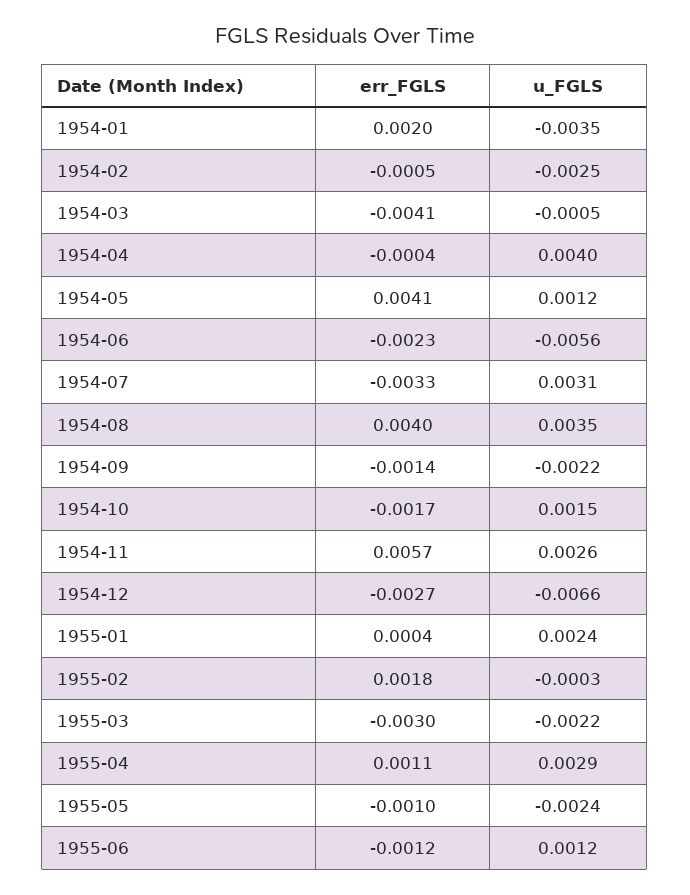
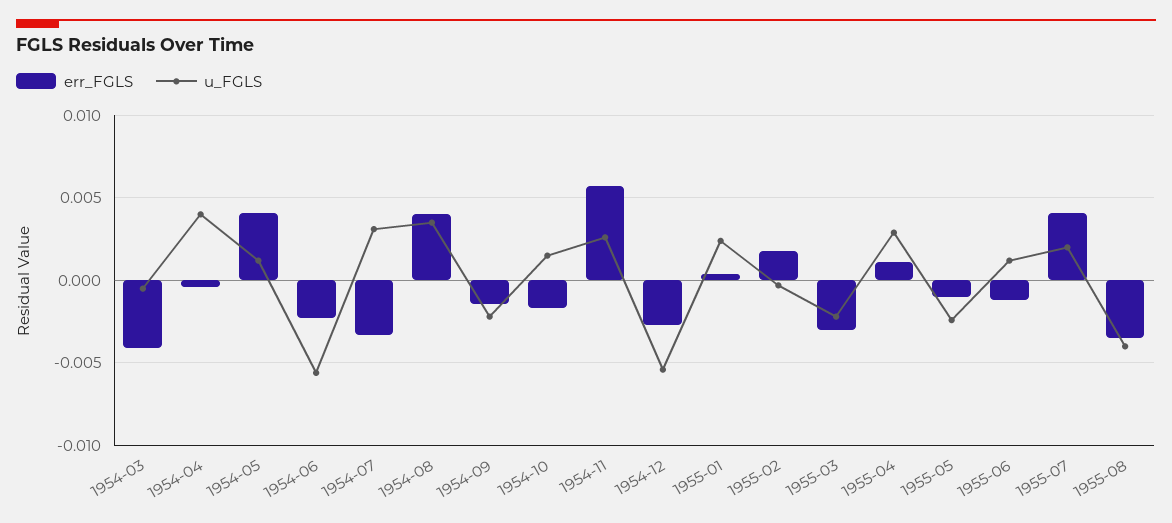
err_FGLS, 1954-01: 0.002 -> none
u_FGLS, 1954-01: -0.0035 -> none
err_FGLS, 1954-02: -0.0005 -> none
u_FGLS, 1954-02: -0.0025 -> none
u_FGLS, 1954-12: -0.0066 -> -0.0055
err_FGLS, 1955-07: none -> 0.004
u_FGLS, 1955-07: none -> 0.002
err_FGLS, 1955-08: none -> -0.0035
u_FGLS, 1955-08: none -> -0.004

